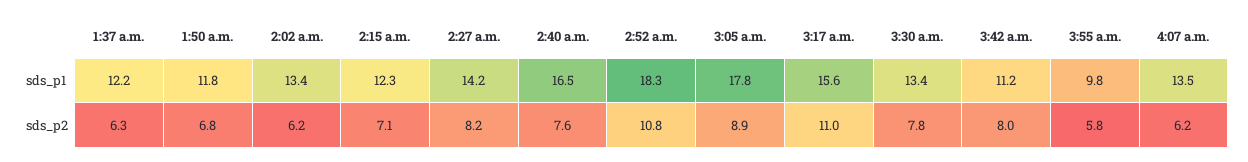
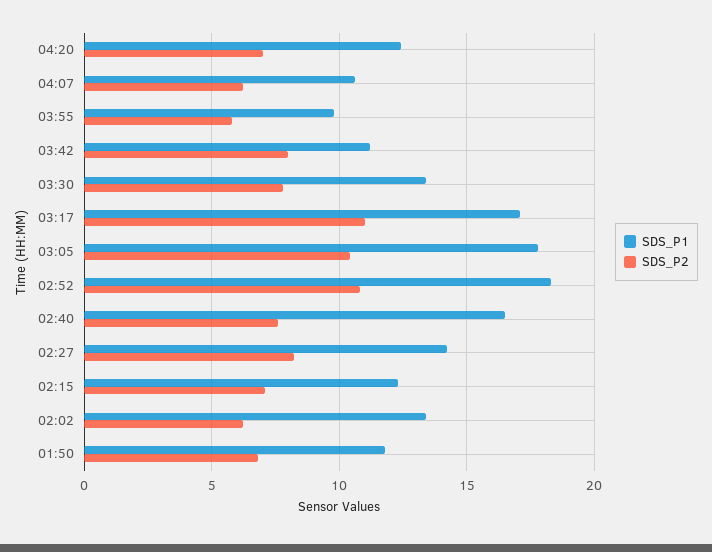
sds_p1, 1:37 a.m.: 12.2 -> none
sds_p1, 3:17 a.m.: 15.6 -> 17
sds_p1, 4:07 a.m.: 13.5 -> 10.5
sds_p2, 1:37 a.m.: 6.3 -> none
sds_p2, 3:05 a.m.: 8.9 -> 10.5
sds_p1, 04:20: none -> 12.5
sds_p2, 04:20: none -> 7

